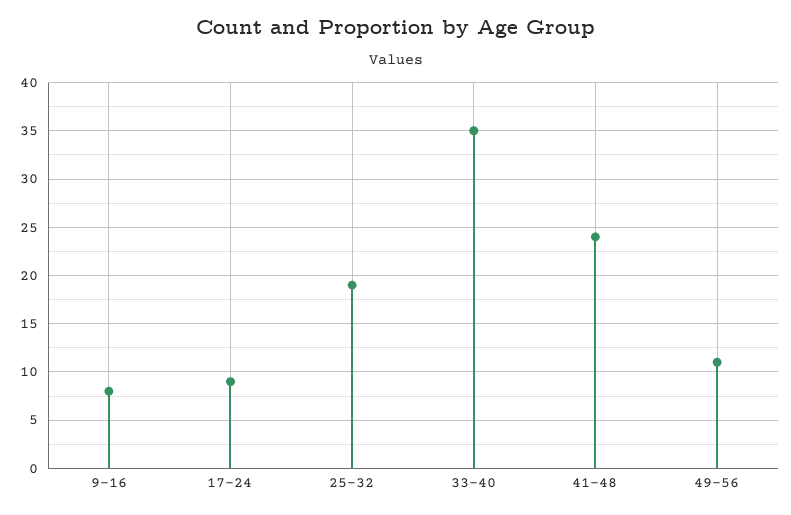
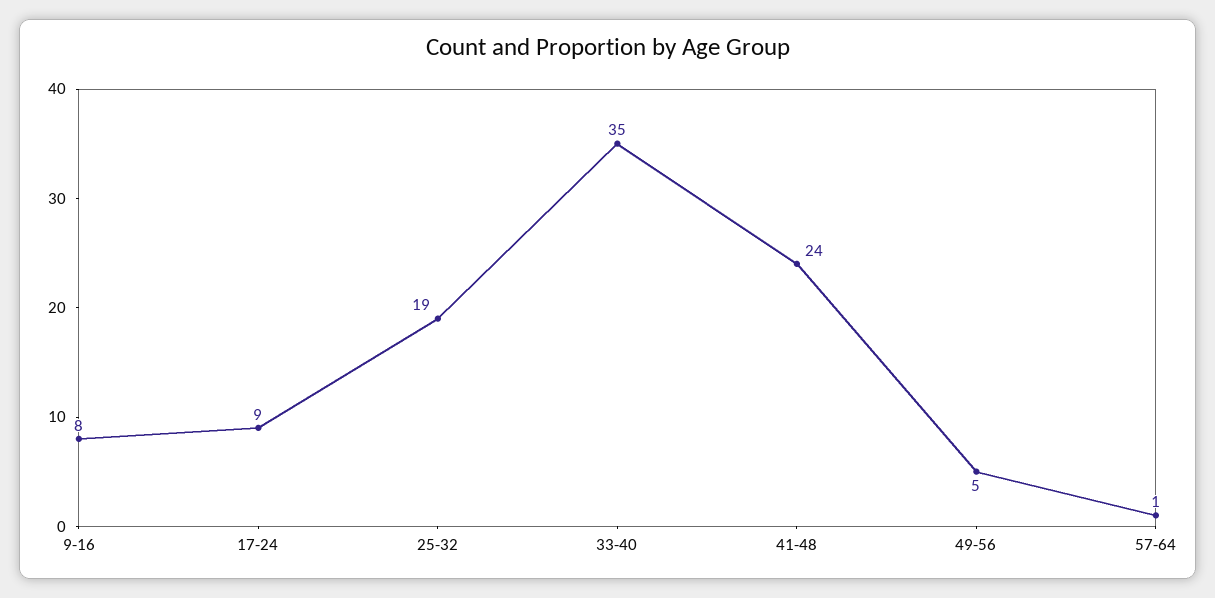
49-56: 11 -> 5
57-64: none -> 1

